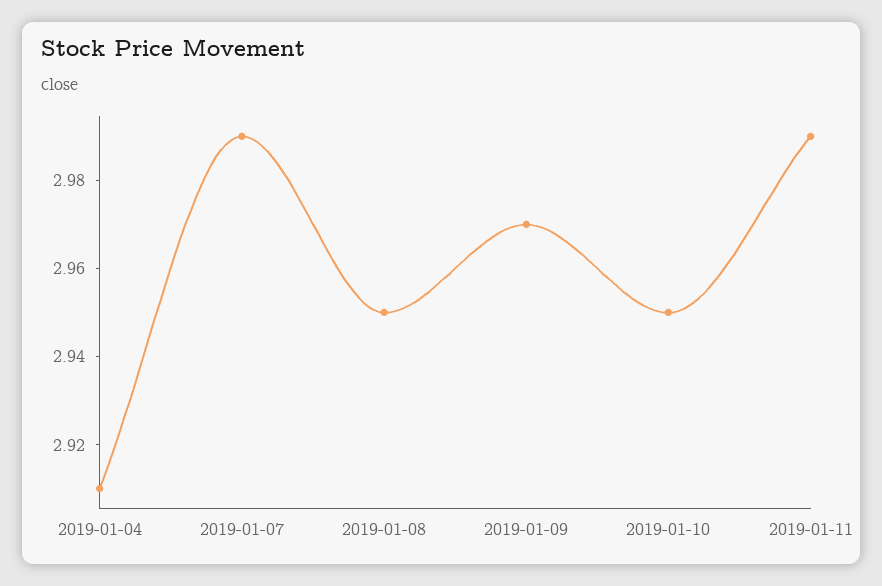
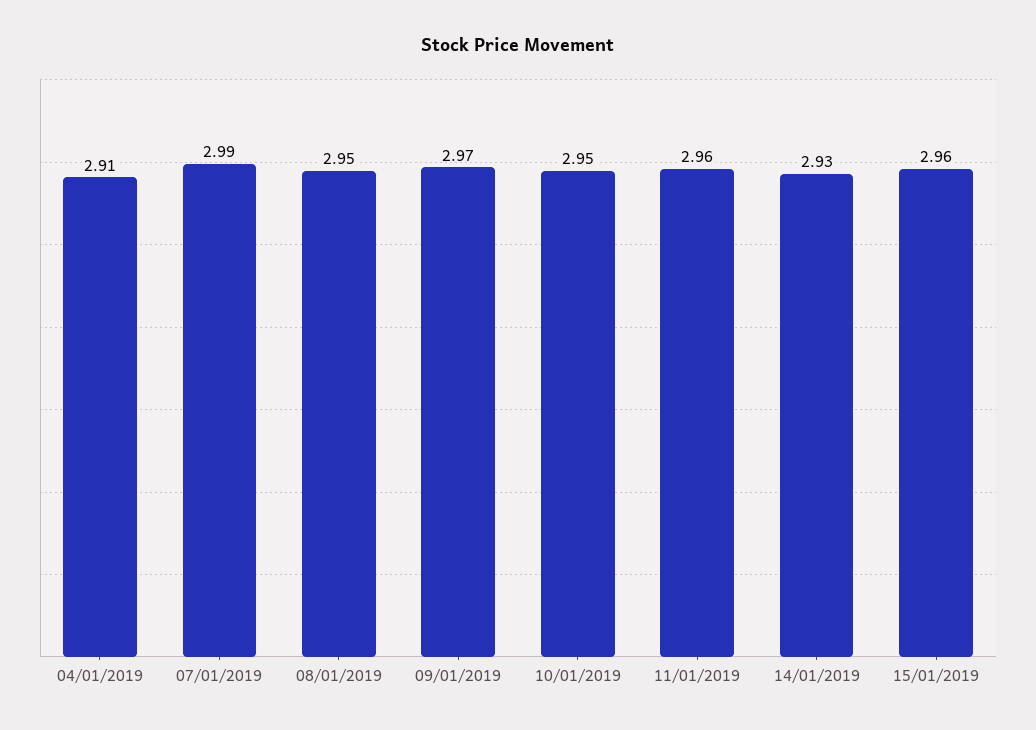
2019-01-11: 2.99 -> 2.96
14/01/2019: none -> 2.93
15/01/2019: none -> 2.96

